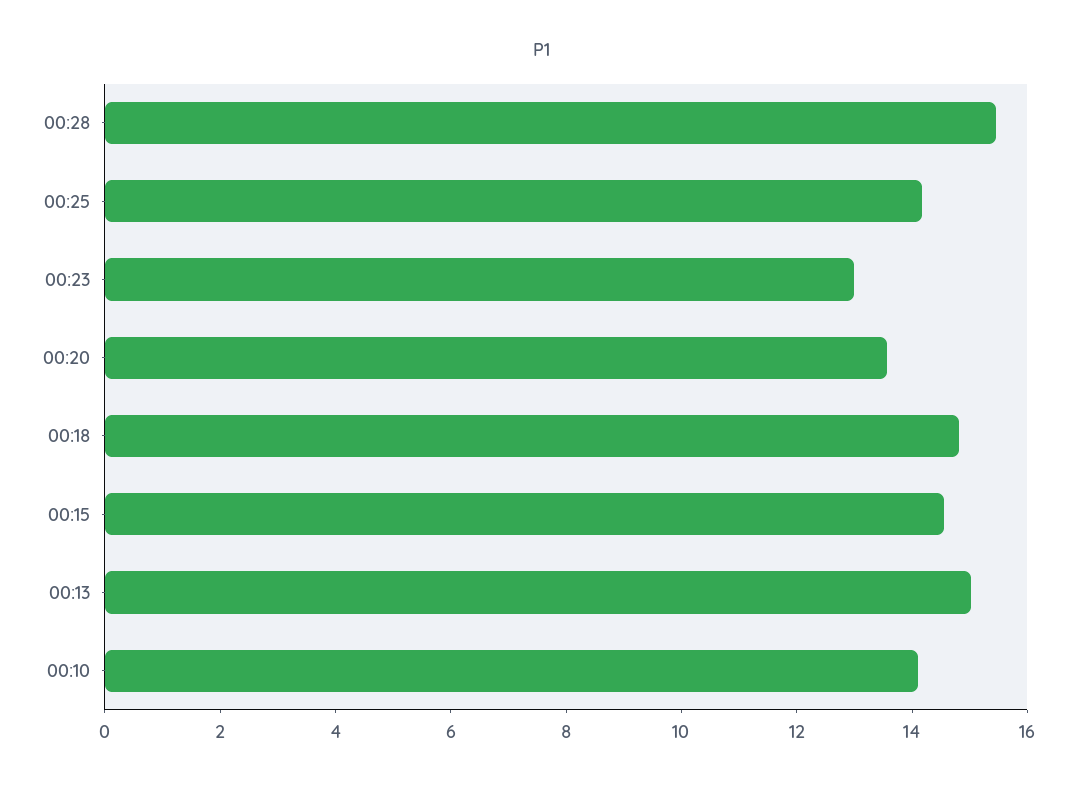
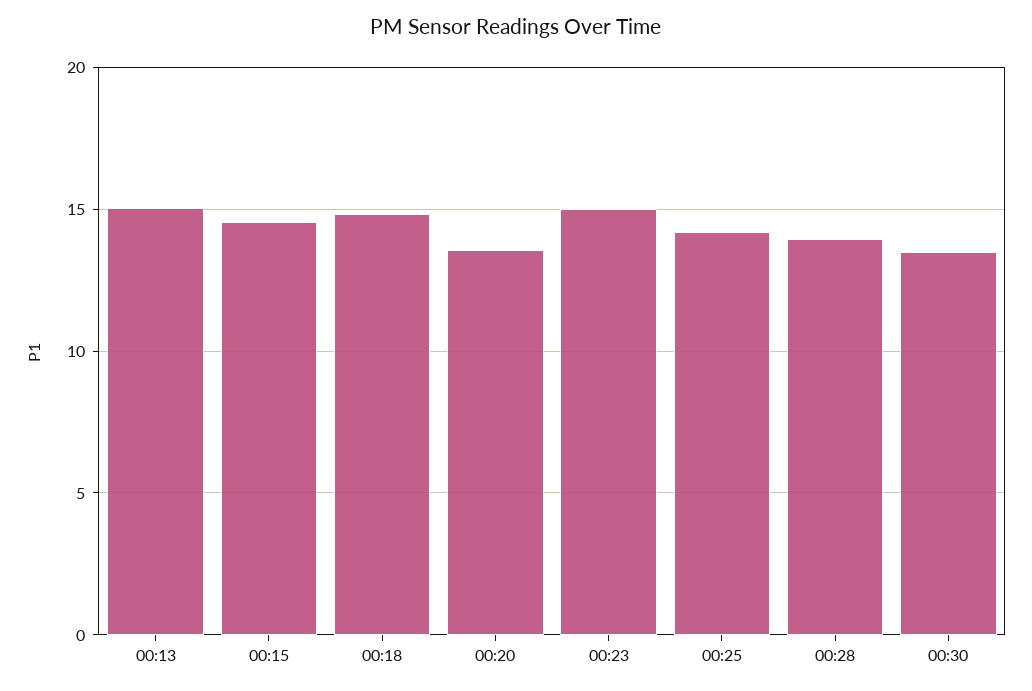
00:28: 15.5 -> 14
00:23: 13 -> 15
00:10: 14 -> none
00:30: none -> 13.5

